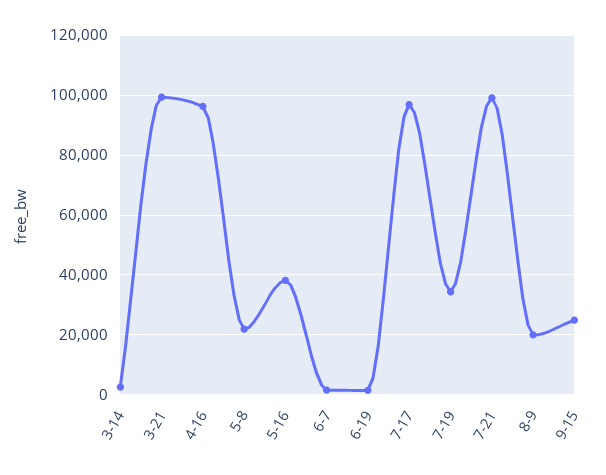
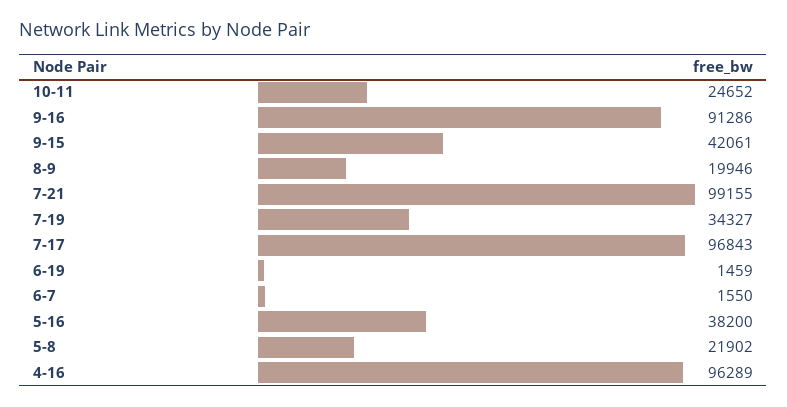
3-14: 2500 -> none
3-21: 100000 -> none
9-15: 25000 -> 42061
10-11: none -> 24652
9-16: none -> 91286

